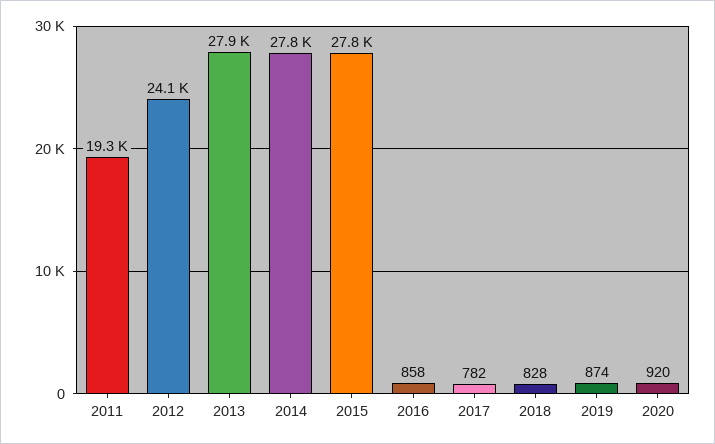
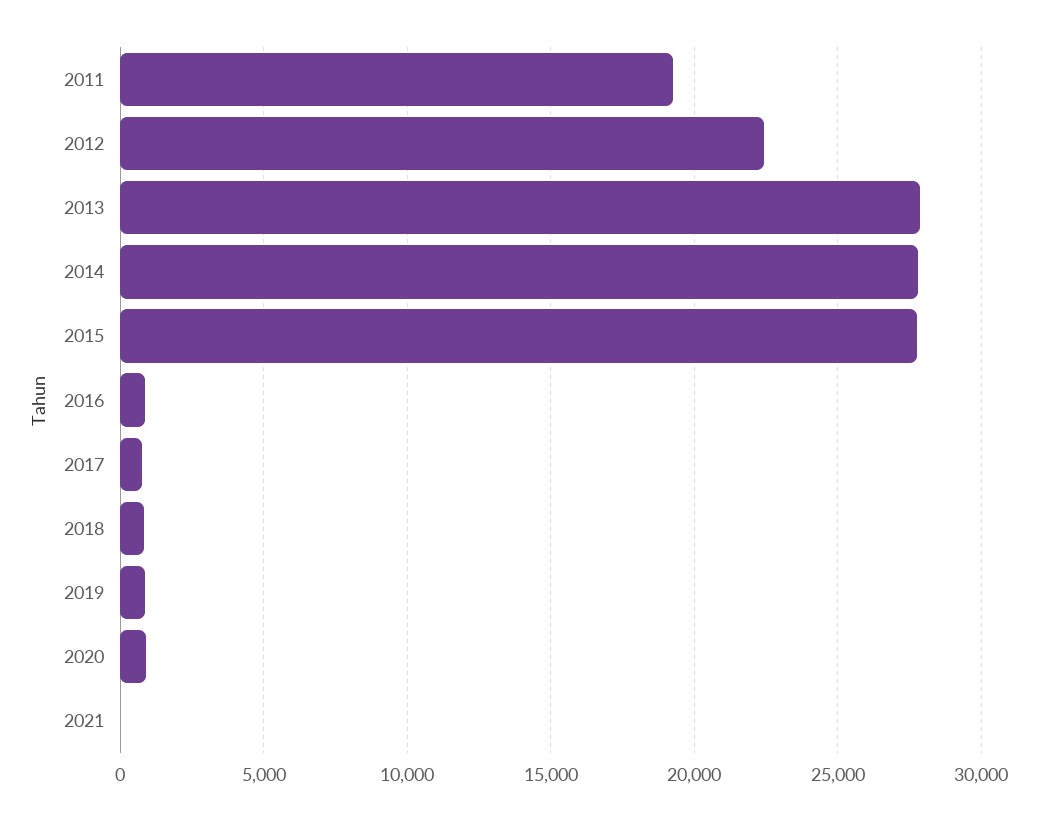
2012: 24100 -> 22500
2021: none -> 0

